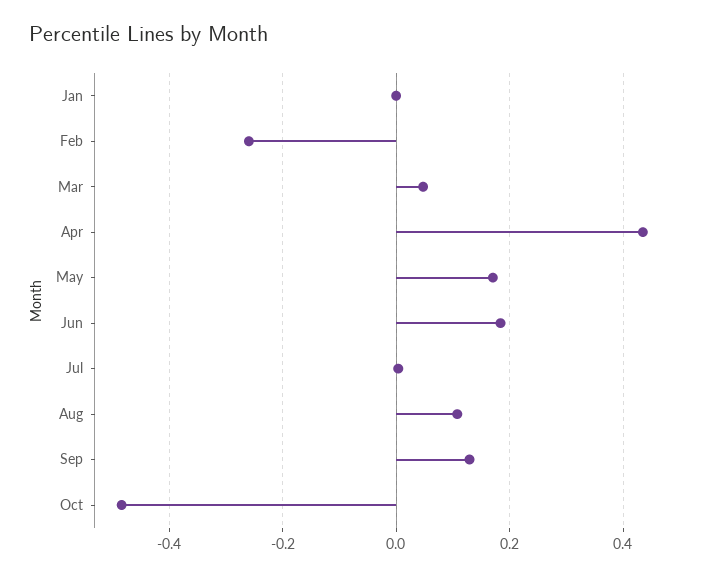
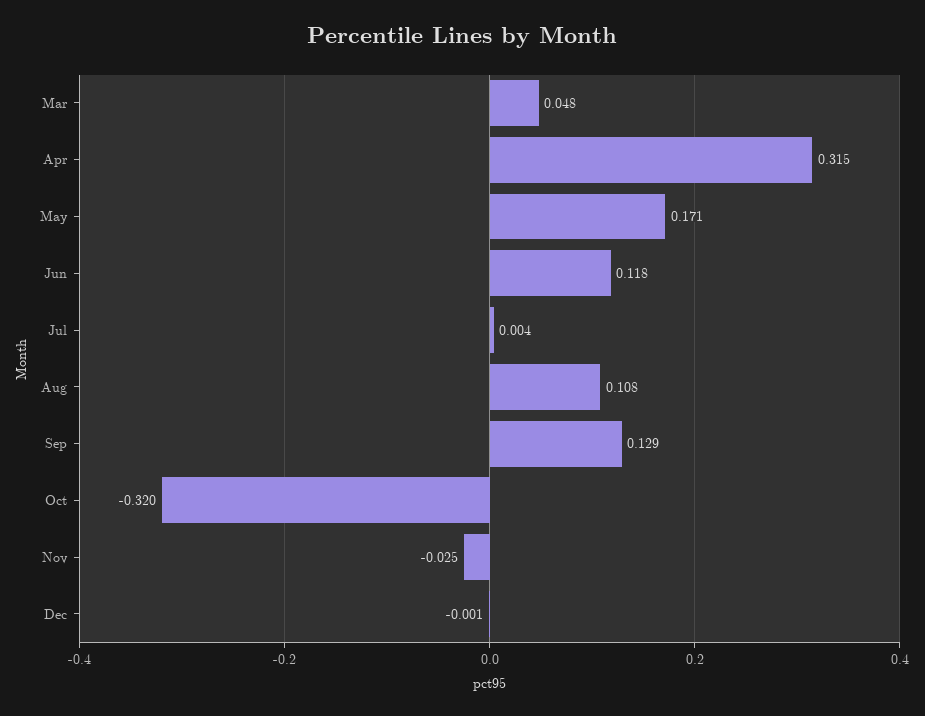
Jan: 0 -> none
Feb: -0.26 -> none
Apr: 0.44 -> 0.315
Jun: 0.18 -> 0.118
Oct: -0.48 -> -0.32
Nov: none -> -0.025
Dec: none -> -0.001

